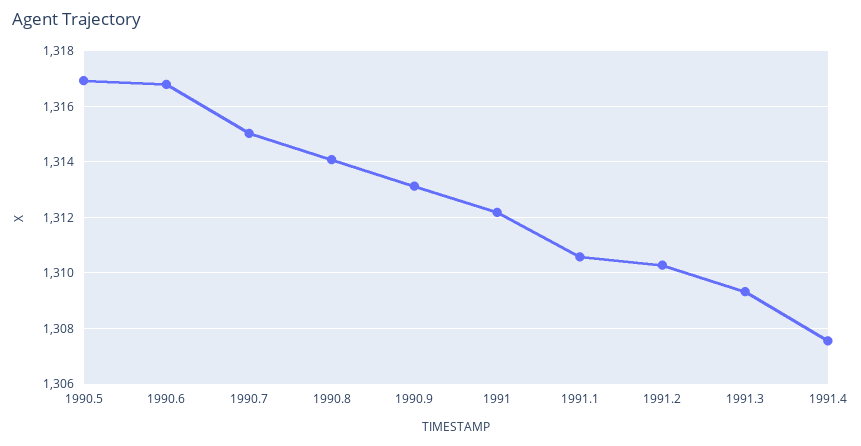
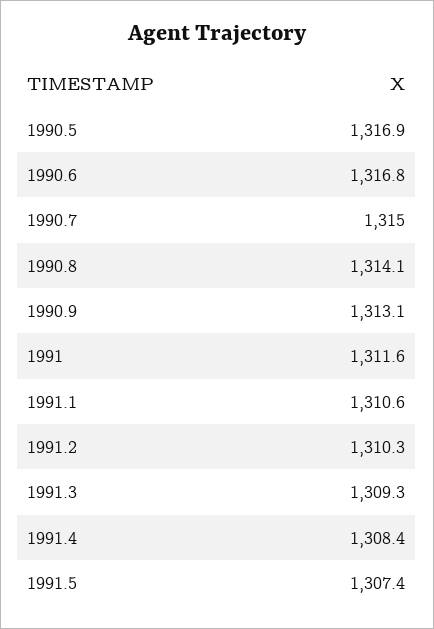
1991: 1312.25 -> 1311.6
1991.4: 1307.5 -> 1308.4
1991.5: none -> 1307.4

